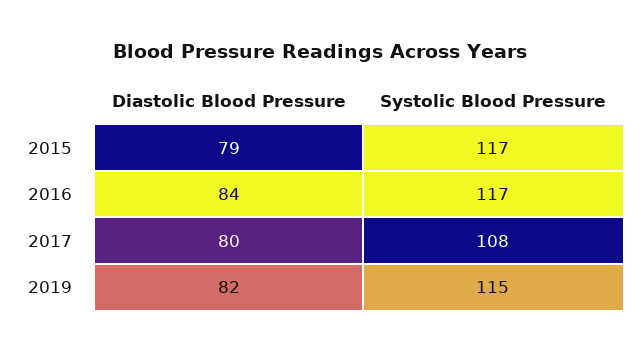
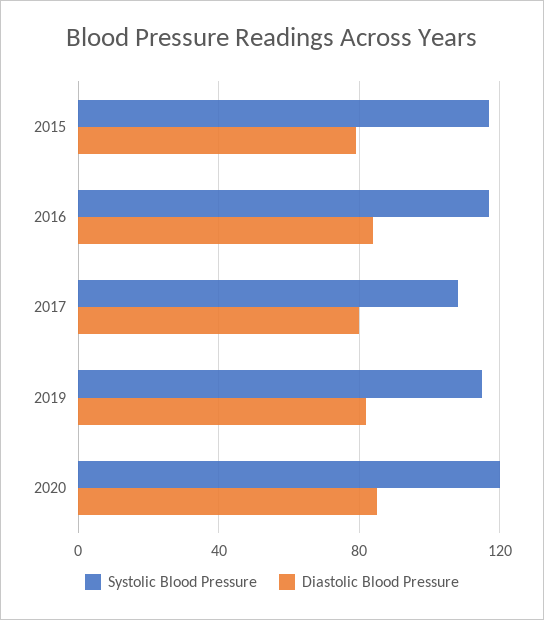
Systolic Blood Pressure, 2020: none -> 120
Diastolic Blood Pressure, 2020: none -> 85

